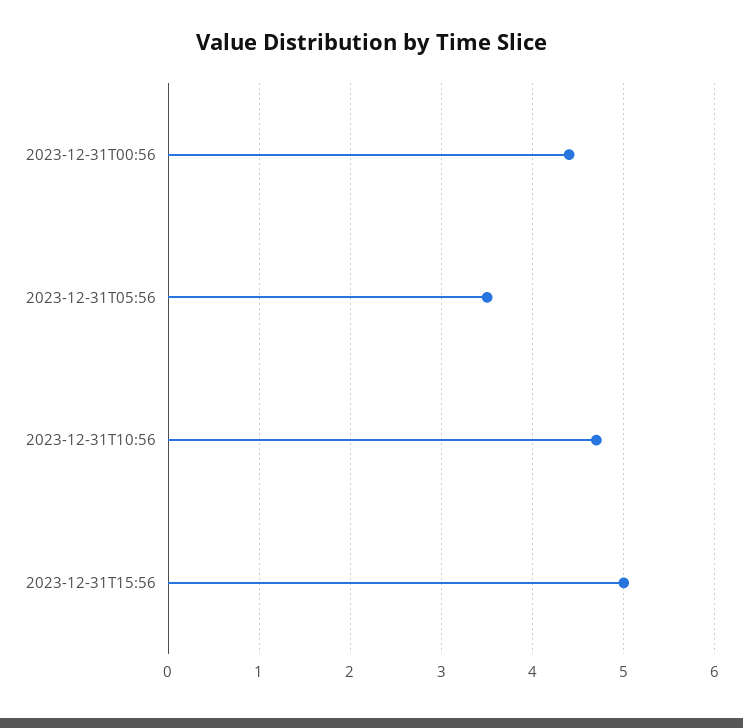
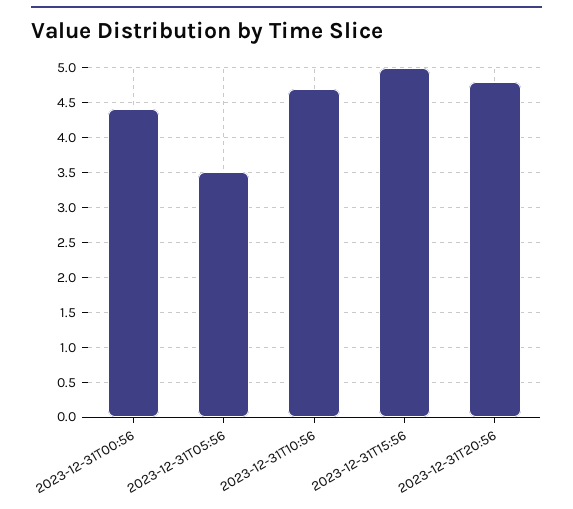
2023-12-31T20:56: none -> 4.8

